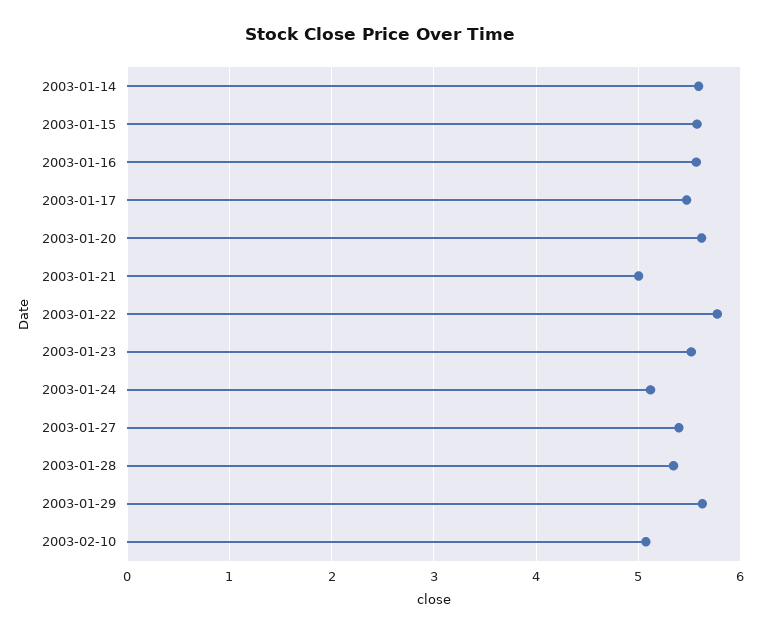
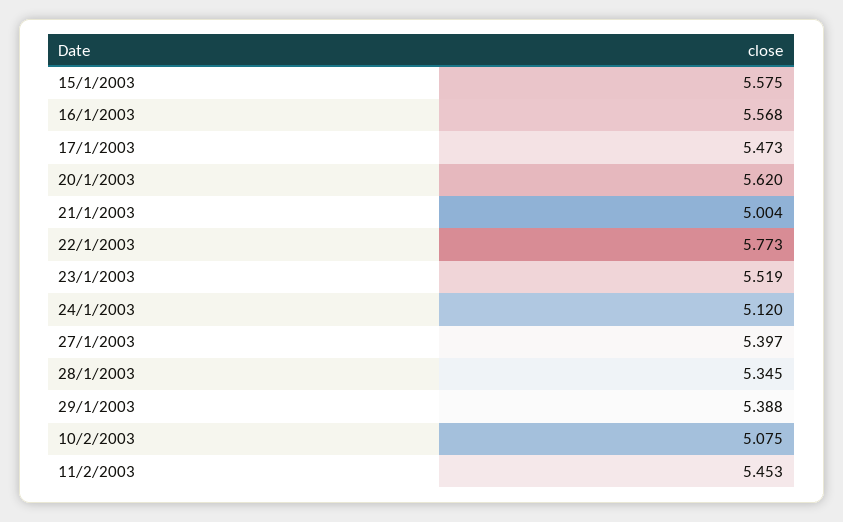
2003-01-14: 5.6 -> none
2003-01-29: 5.6 -> 5.388
11/2/2003: none -> 5.453

